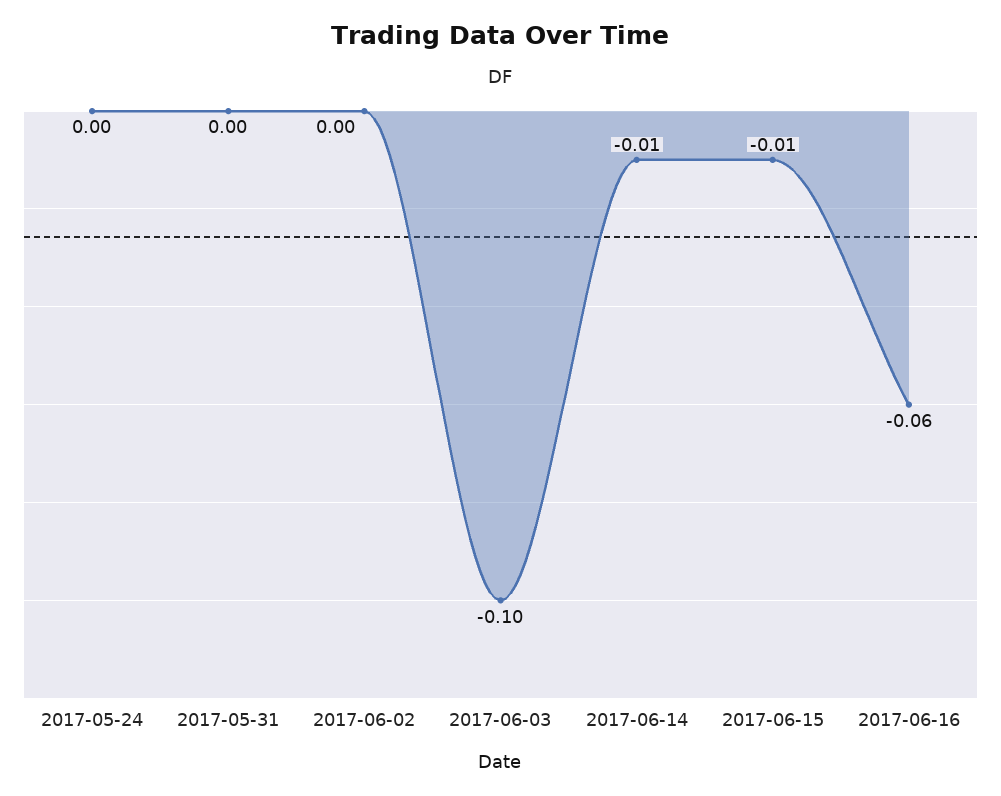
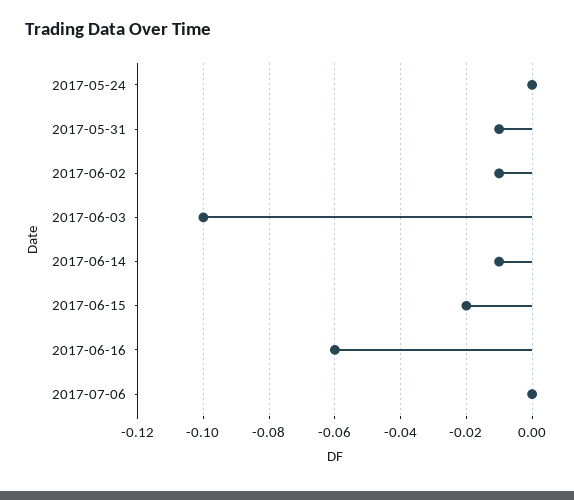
2017-05-31: 0 -> -0.01
2017-06-02: 0 -> -0.01
2017-06-15: -0.01 -> -0.02
2017-07-06: none -> 0

